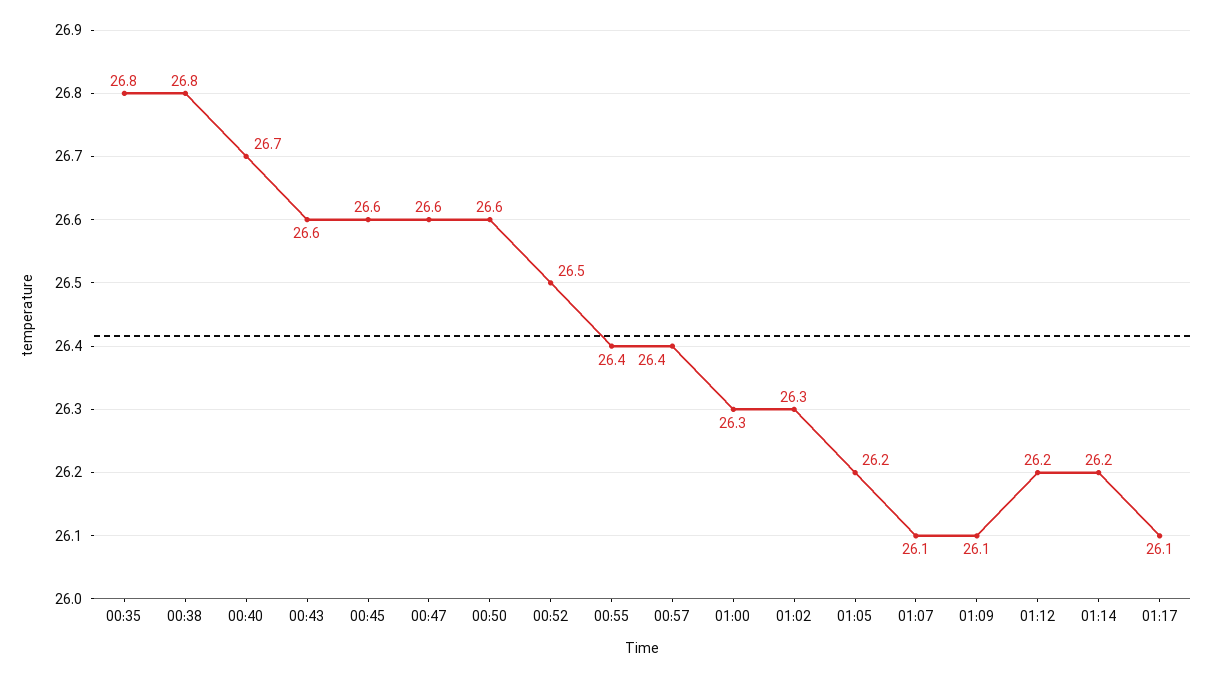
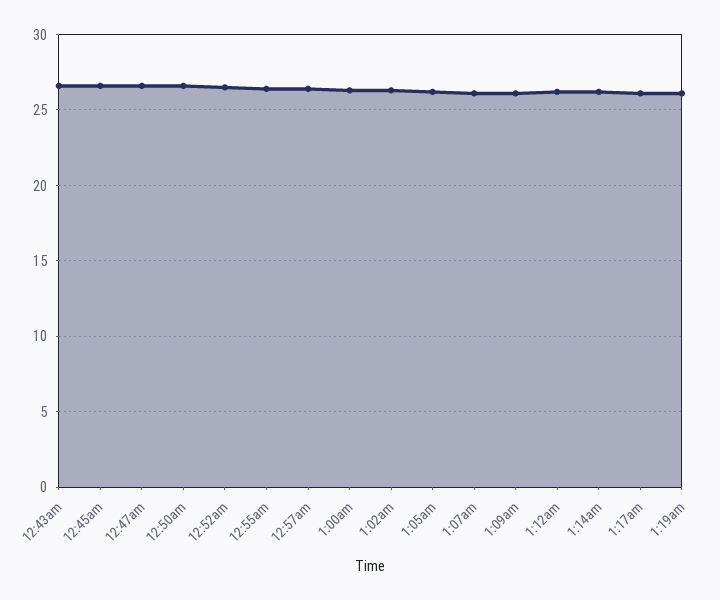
00:35: 26.8 -> none
00:38: 26.8 -> none
00:40: 26.7 -> none
1:19am: none -> 26

